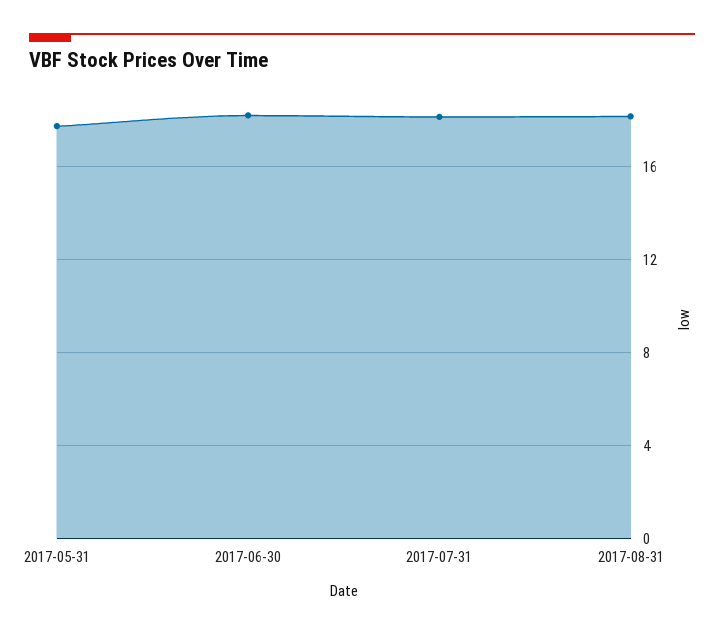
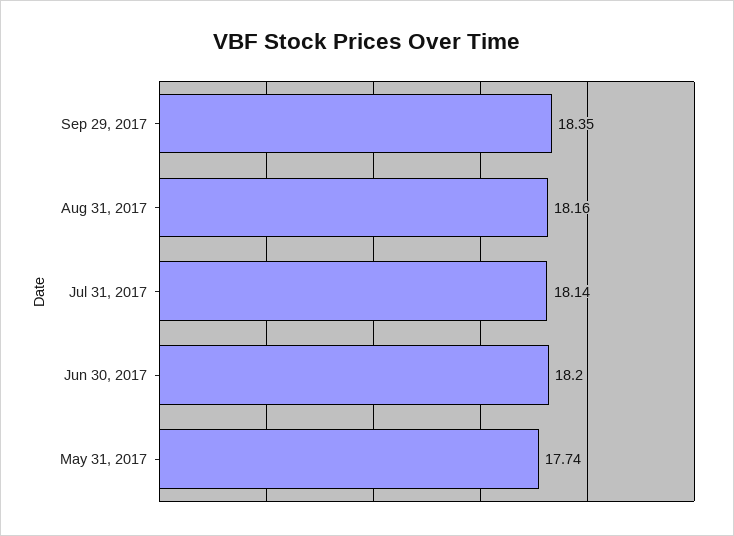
Sep 29, 2017: none -> 18.35

